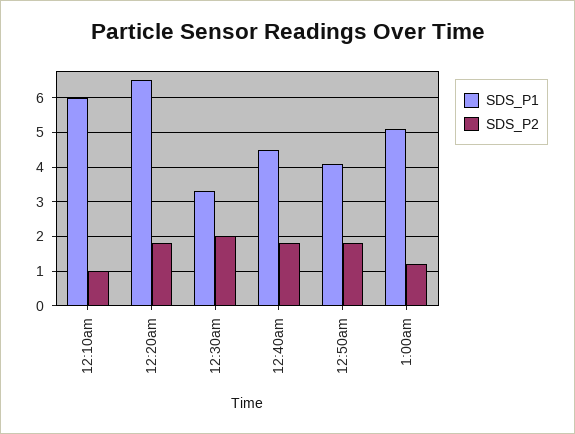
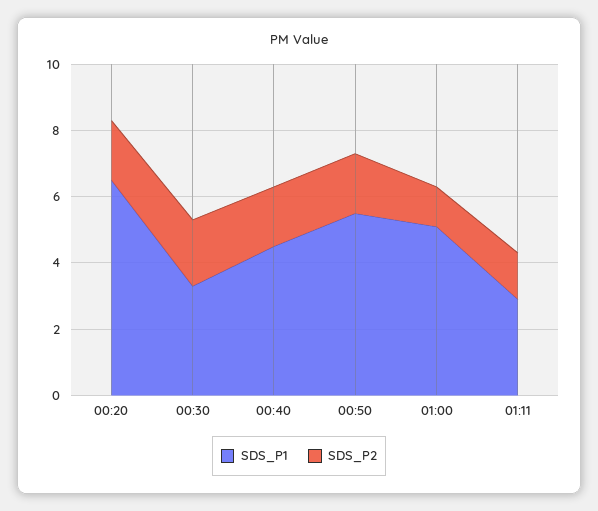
SDS_P1, 12:10am: 6 -> none
SDS_P2, 12:10am: 1 -> none
SDS_P1, 12:50am: 4 -> 5.5
SDS_P1, 01:11: none -> 3
SDS_P2, 01:11: none -> 1.5

